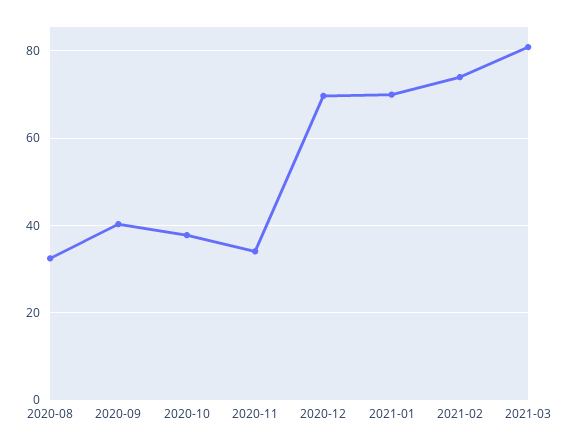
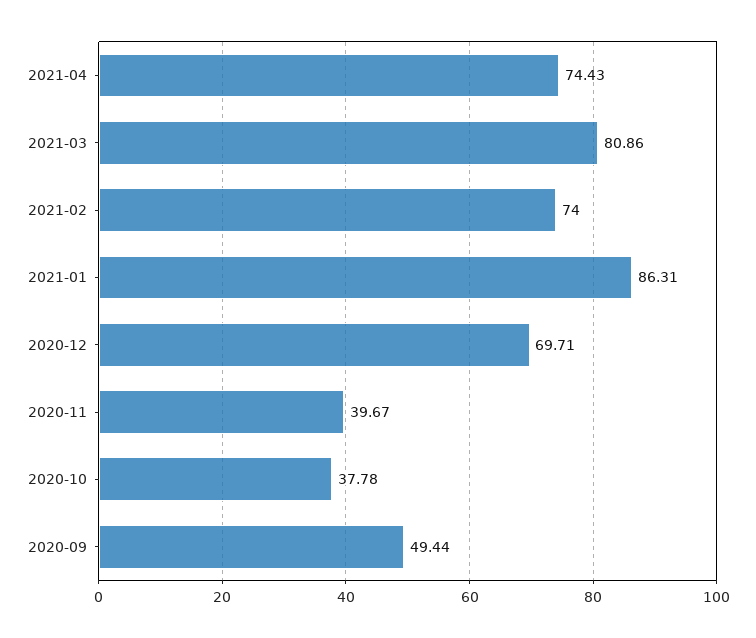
2020-08: 32 -> none
2020-09: 40 -> 49.44
2020-11: 34 -> 39.67
2021-01: 70 -> 86.31
2021-04: none -> 74.43

